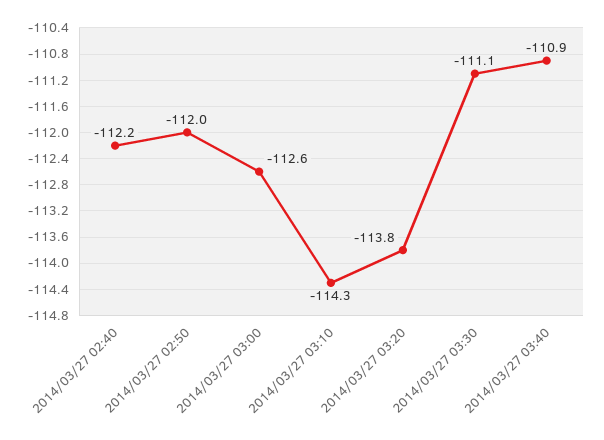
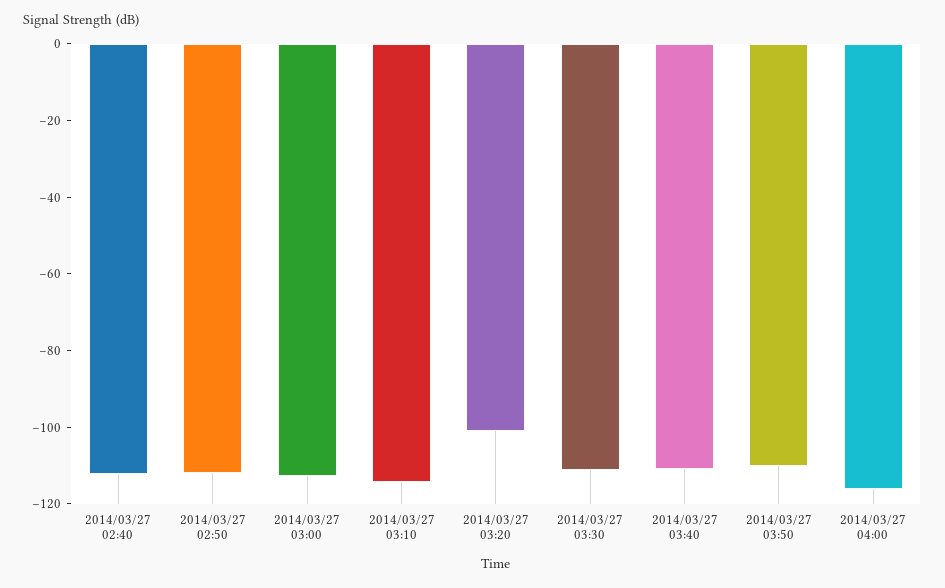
2014/03/27 03:20: -113.8 -> -100
2014/03/27 03:50: none -> -110
2014/03/27 04:00: none -> -115

